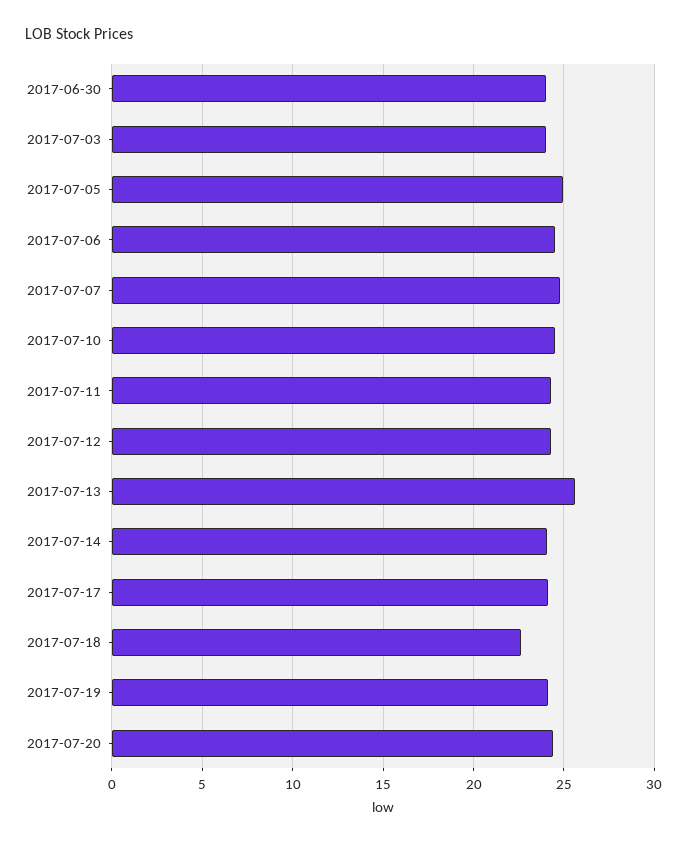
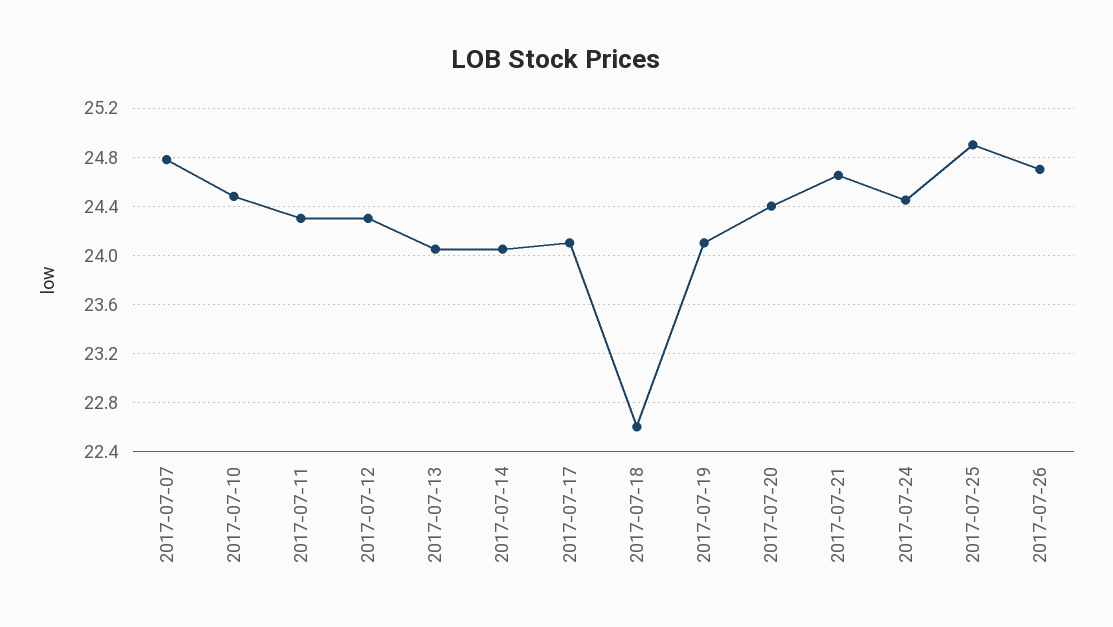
2017-06-30: 24 -> none
2017-07-03: 24 -> none
2017-07-05: 25 -> none
2017-07-06: 24.5 -> none
2017-07-13: 25.5 -> 24.05
2017-07-21: none -> 24.65
2017-07-24: none -> 24.45
2017-07-25: none -> 24.9
2017-07-26: none -> 24.7

